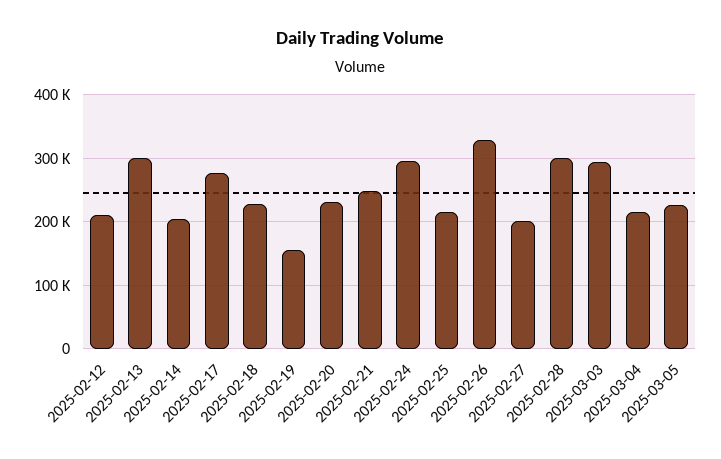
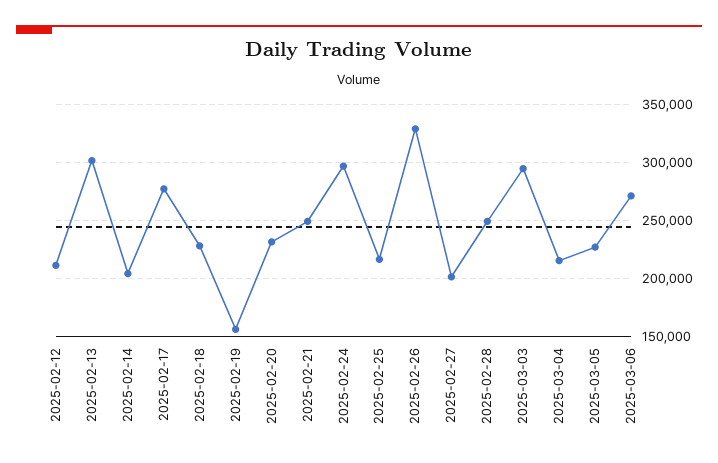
2025-02-28: 300000 -> 250000
2025-03-06: none -> 270000

